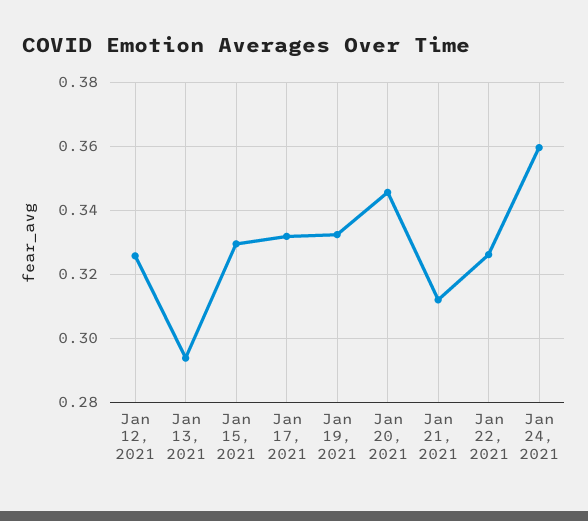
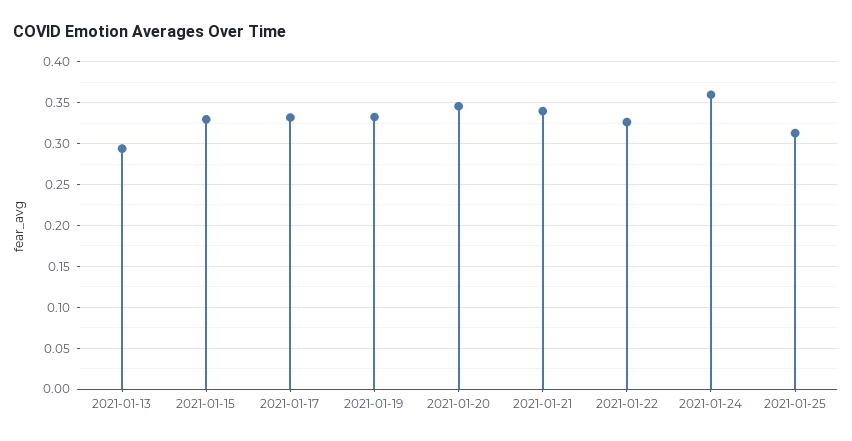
Jan 12, 2021: 0.326 -> none
Jan 21, 2021: 0.312 -> 0.34
2021-01-25: none -> 0.31

